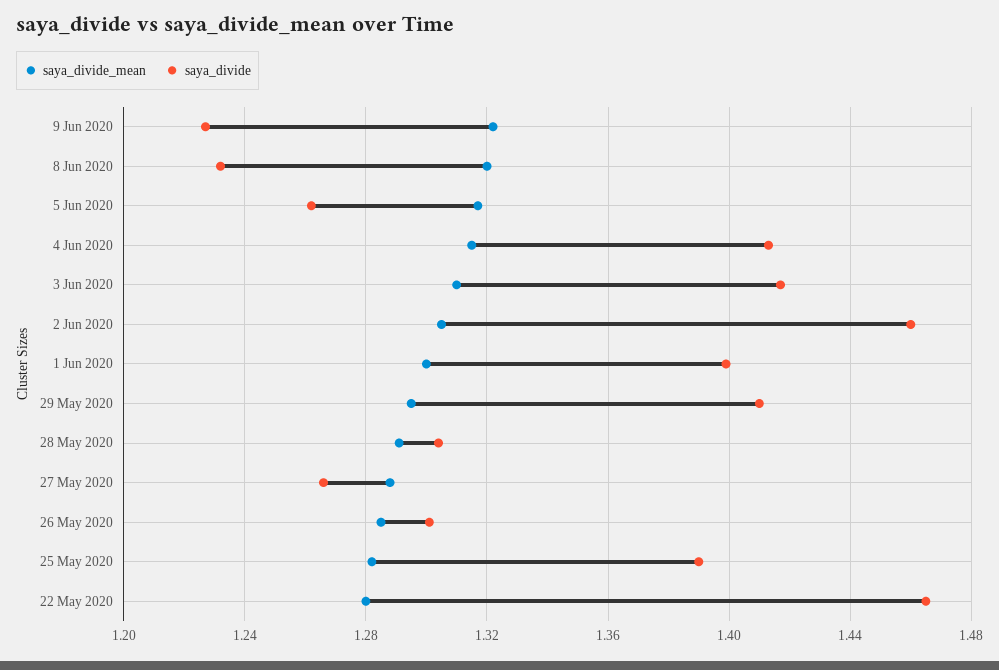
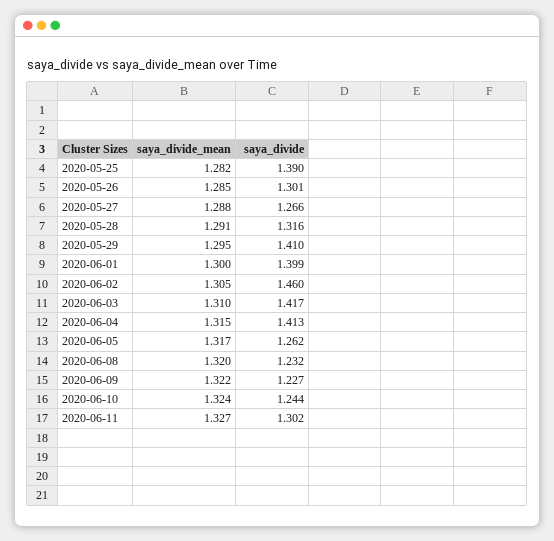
saya_divide, 28 May 2020: 1.305 -> 1.316
saya_divide_mean, 22 May 2020: 1.28 -> none
saya_divide, 22 May 2020: 1.465 -> none
saya_divide_mean, 2020-06-10: none -> 1.324
saya_divide, 2020-06-10: none -> 1.244
saya_divide_mean, 2020-06-11: none -> 1.327
saya_divide, 2020-06-11: none -> 1.302

